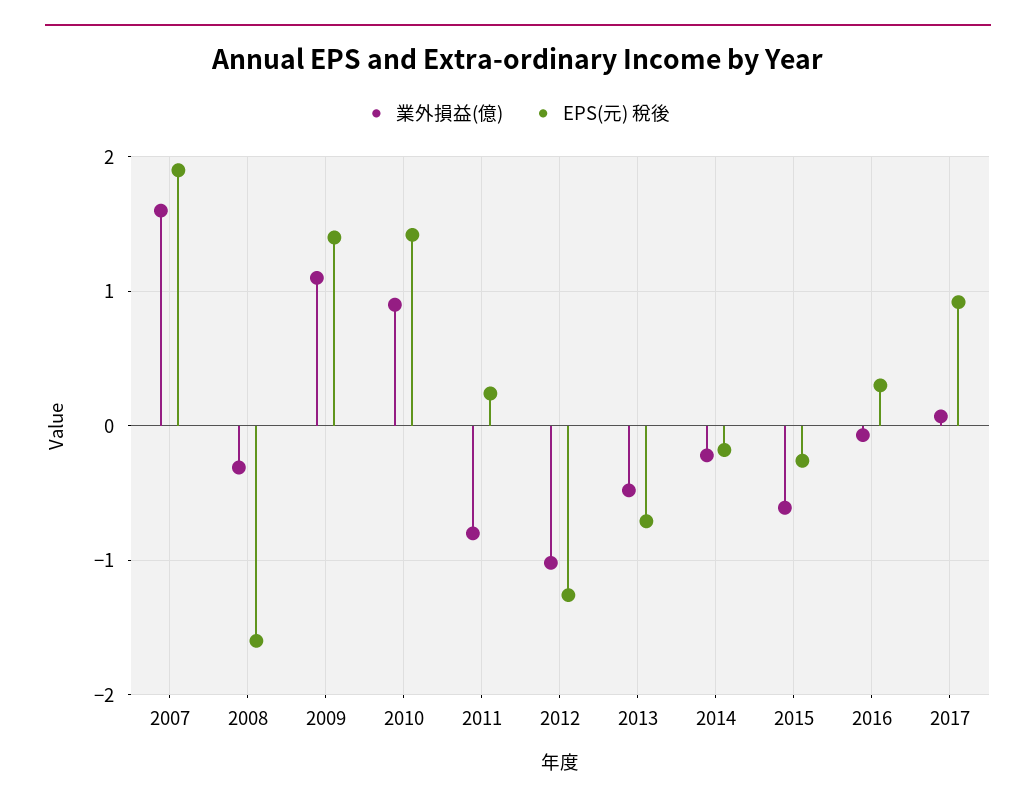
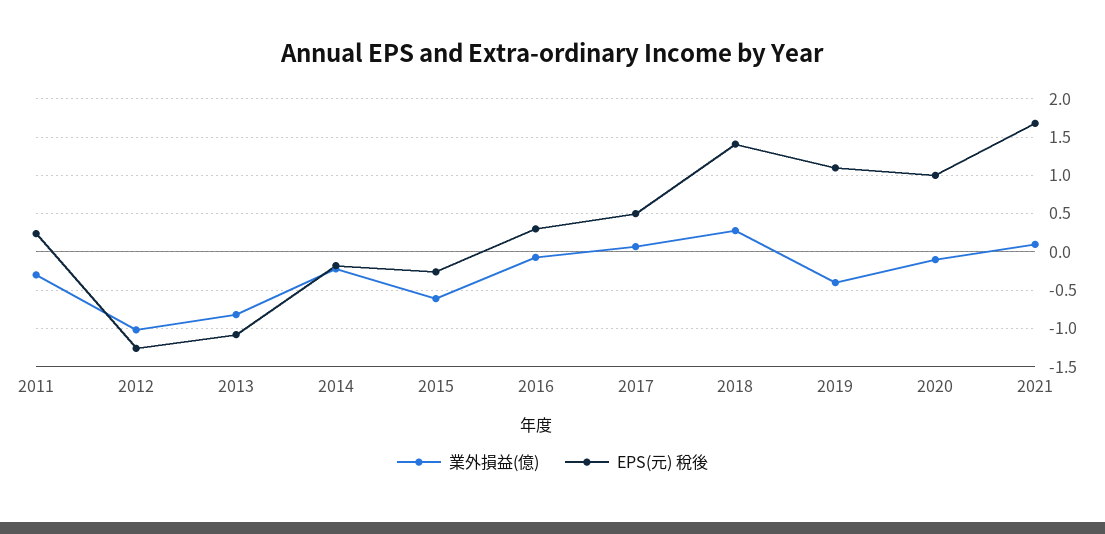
業外損益(億), 2007: 1.6 -> none
EPS(元) 稅後, 2007: 1.9 -> none
業外損益(億), 2008: -0.3 -> none
EPS(元) 稅後, 2008: -1.6 -> none
業外損益(億), 2009: 1.1 -> none
EPS(元) 稅後, 2009: 1.4 -> none
業外損益(億), 2010: 0.9 -> none
EPS(元) 稅後, 2010: 1.4 -> none
業外損益(億), 2011: -0.8 -> -0.3
業外損益(億), 2013: -0.5 -> -0.8
EPS(元) 稅後, 2013: -0.7 -> -1.1
EPS(元) 稅後, 2017: 0.9 -> 0.5
業外損益(億), 2018: none -> 0.3
EPS(元) 稅後, 2018: none -> 1.4
業外損益(億), 2019: none -> -0.4
EPS(元) 稅後, 2019: none -> 1.1
業外損益(億), 2020: none -> -0.1
EPS(元) 稅後, 2020: none -> 1
業外損益(億), 2021: none -> 0.1
EPS(元) 稅後, 2021: none -> 1.7

